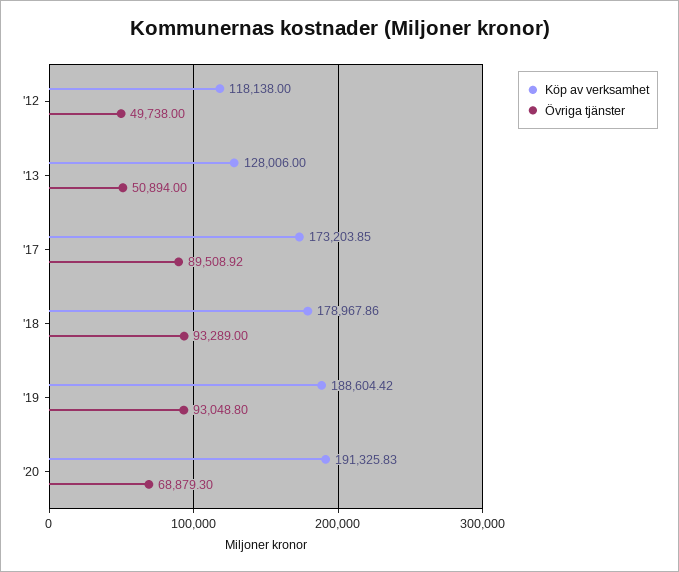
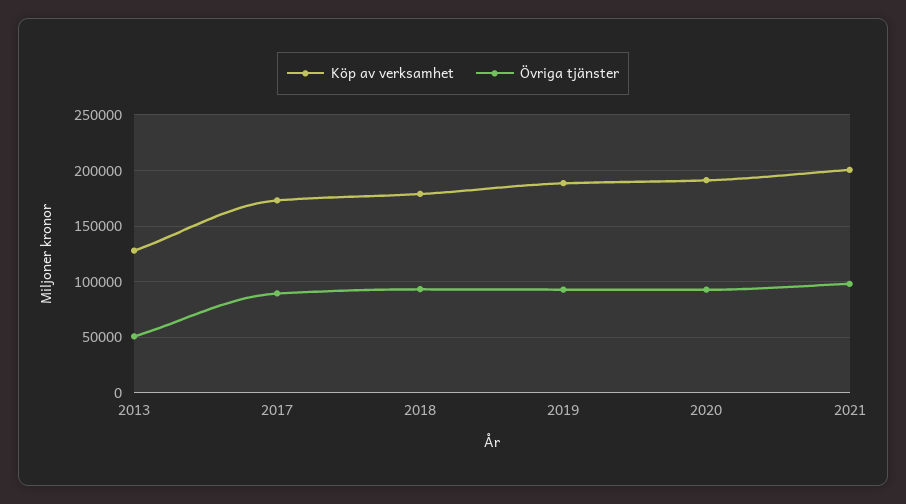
Köp av verksamhet, '12: 118138 -> none
Övriga tjänster, '12: 49738 -> none
Övriga tjänster, '20: 68879.3 -> 90000
Köp av verksamhet, 2021: none -> 200000
Övriga tjänster, 2021: none -> 100000

